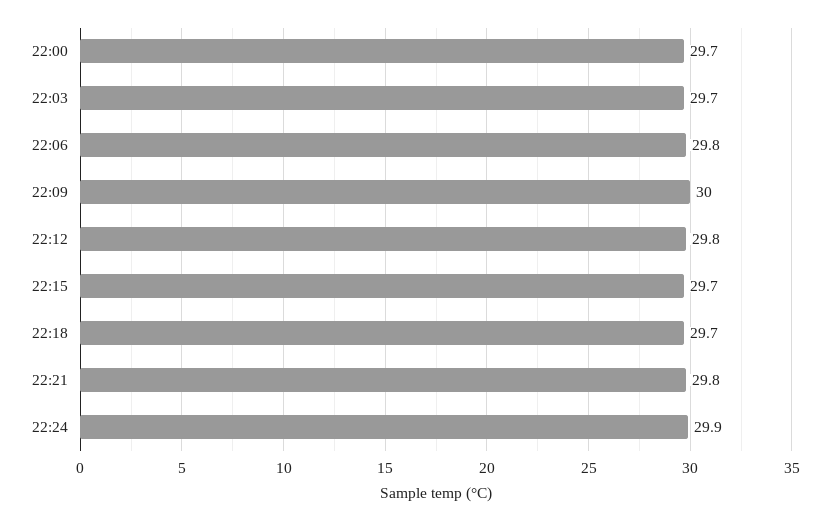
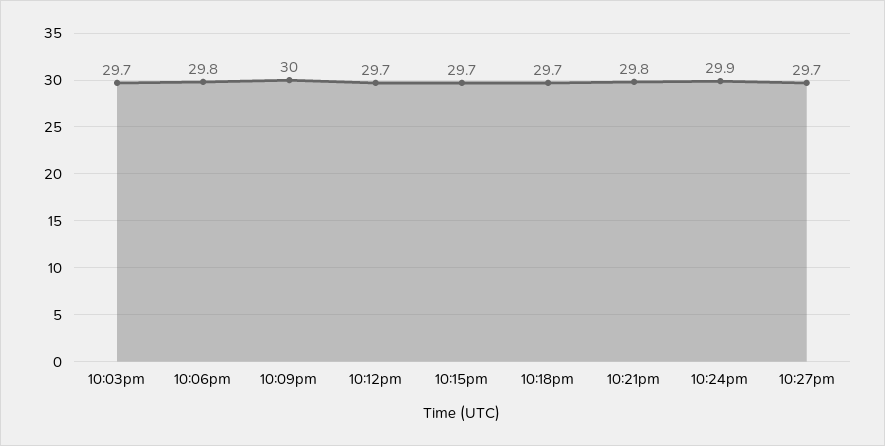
22:00: 29.7 -> none
22:12: 29.8 -> 29.7
10:27pm: none -> 29.7

